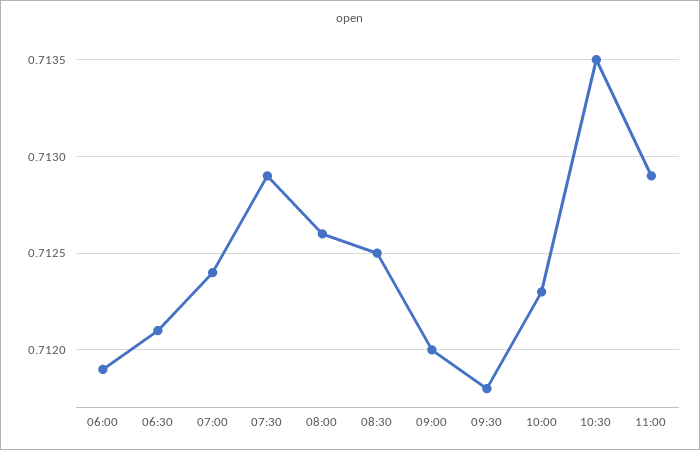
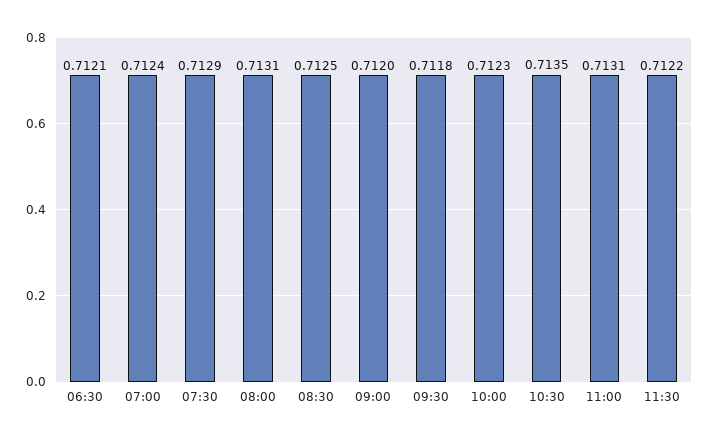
06:00: 0.7119 -> none
08:00: 0.7126 -> 0.7131
11:00: 0.7129 -> 0.7131
11:30: none -> 0.7122

